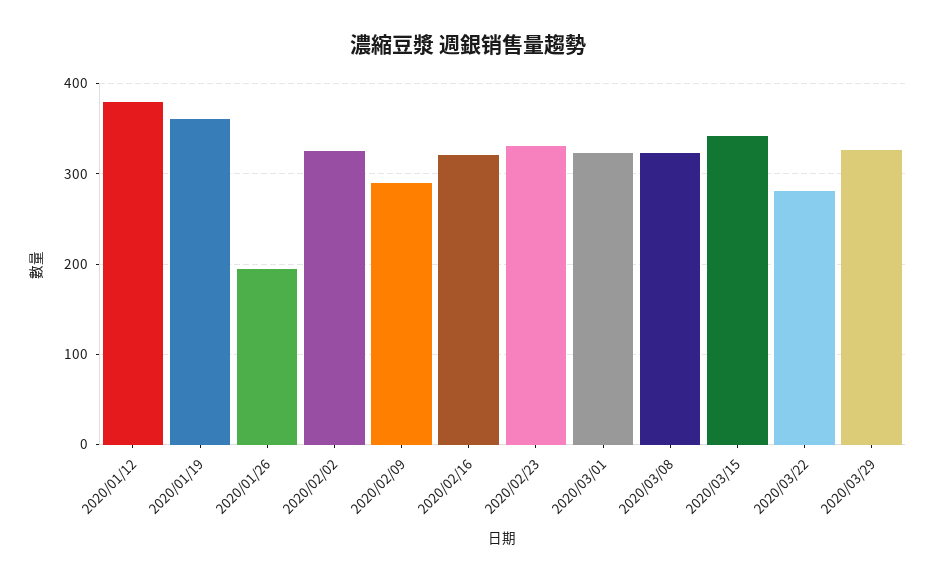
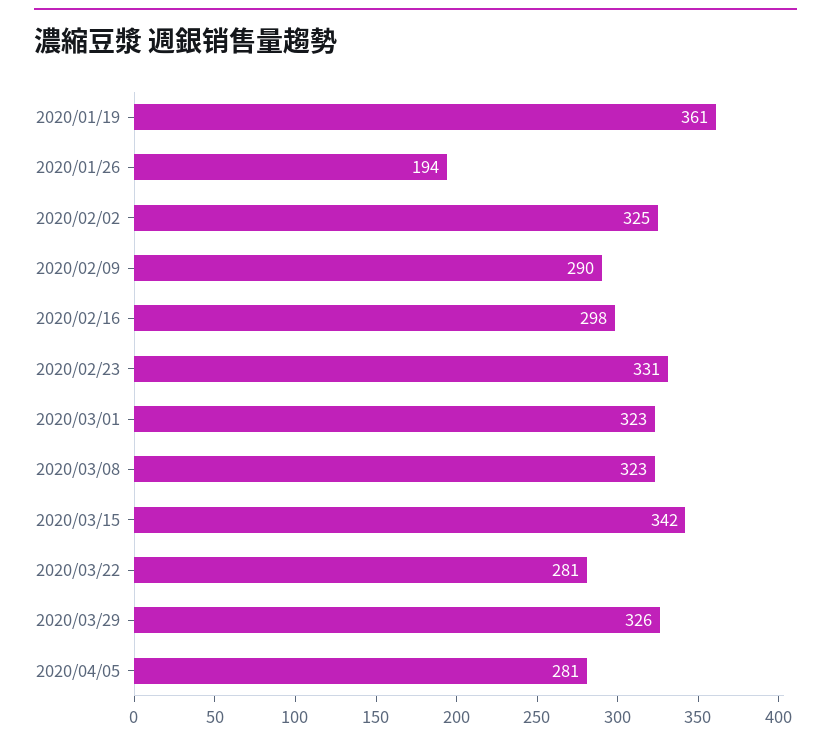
2020/01/12: 380 -> none
2020/02/16: 320 -> 298
2020/04/05: none -> 281

